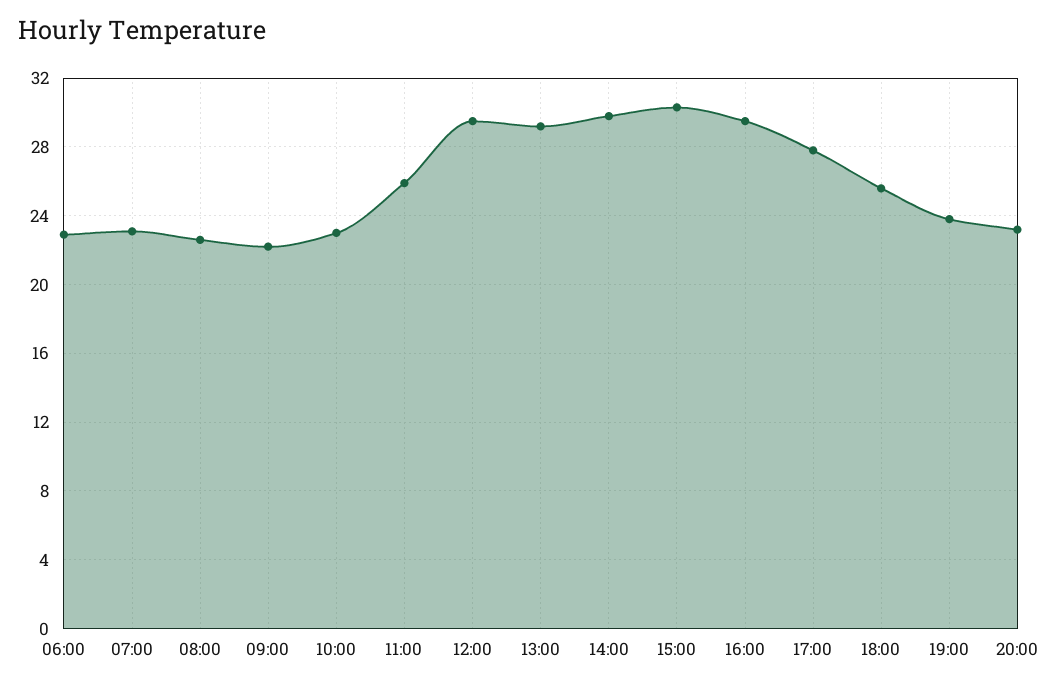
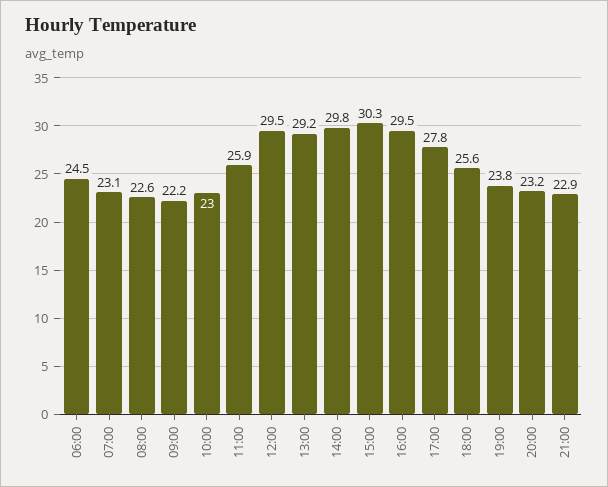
06:00: 23 -> 24.5
21:00: none -> 22.9

